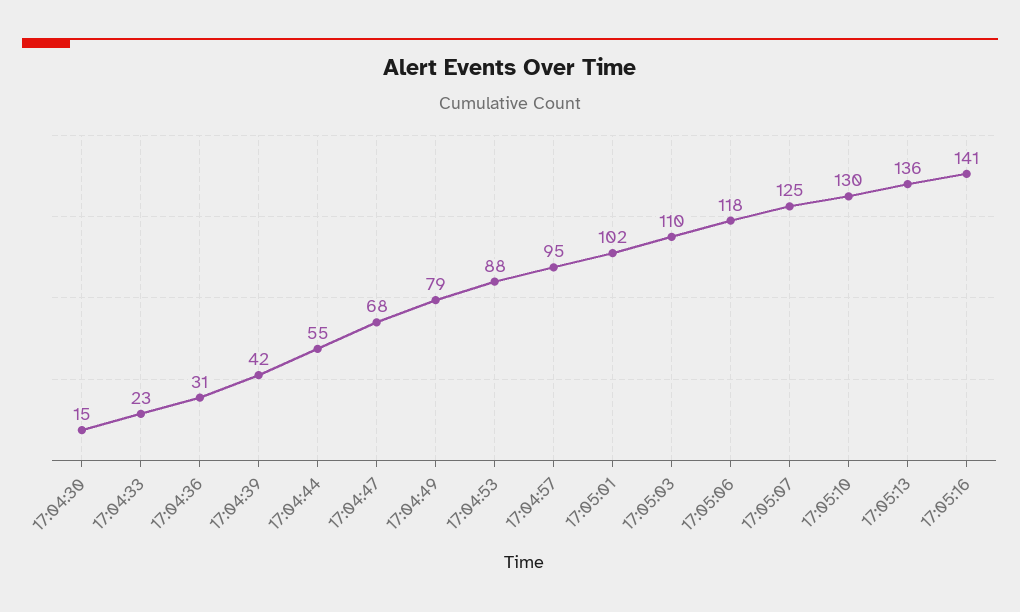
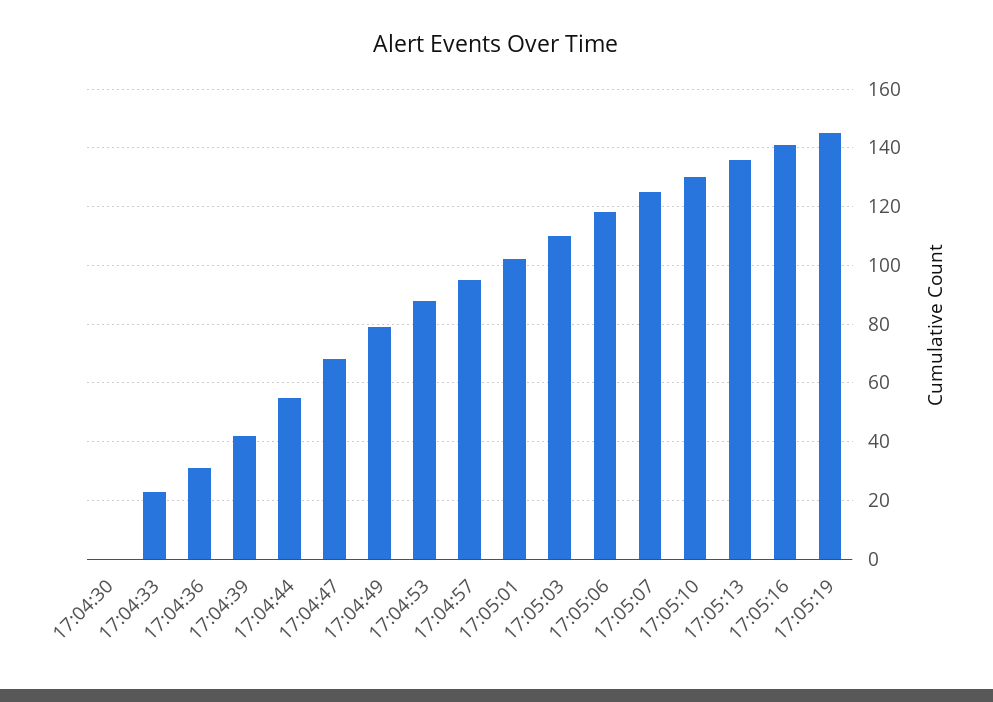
17:04:30: 15 -> 0
17:05:19: none -> 145

